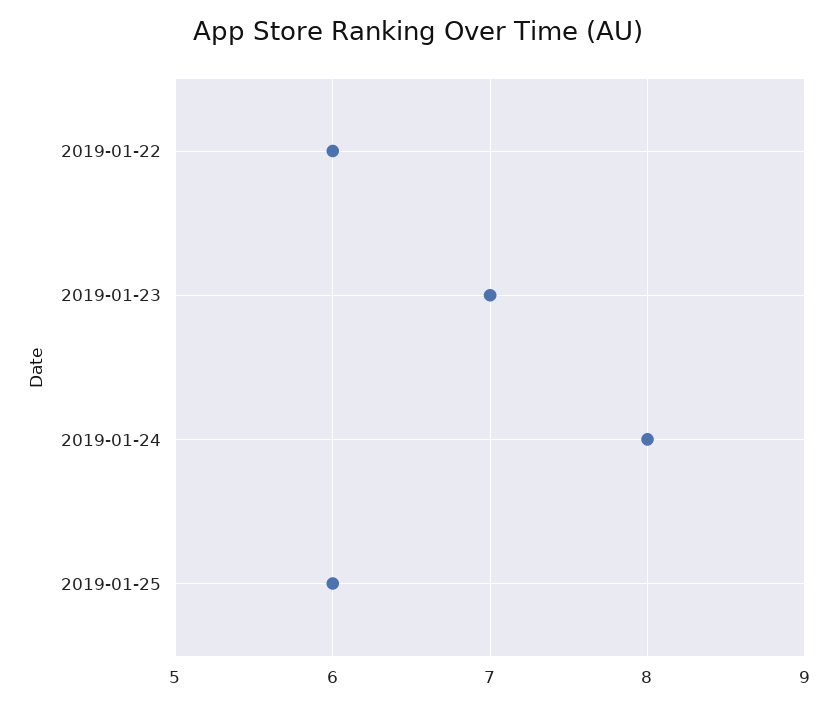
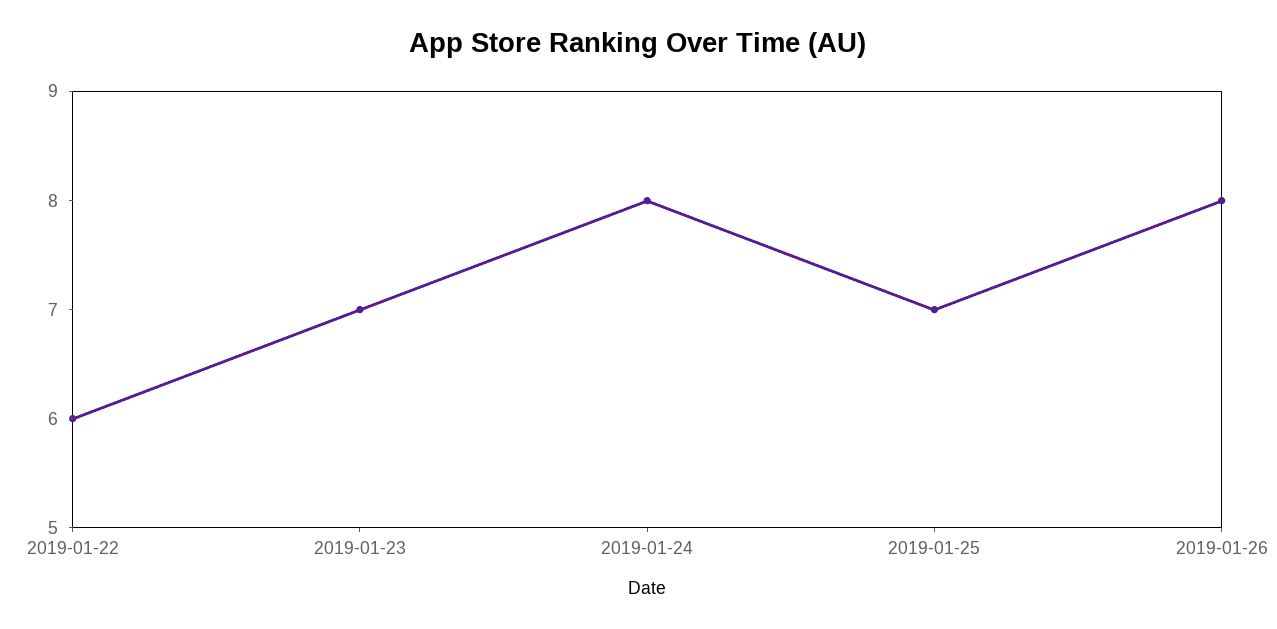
2019-01-25: 6 -> 7
2019-01-26: none -> 8

